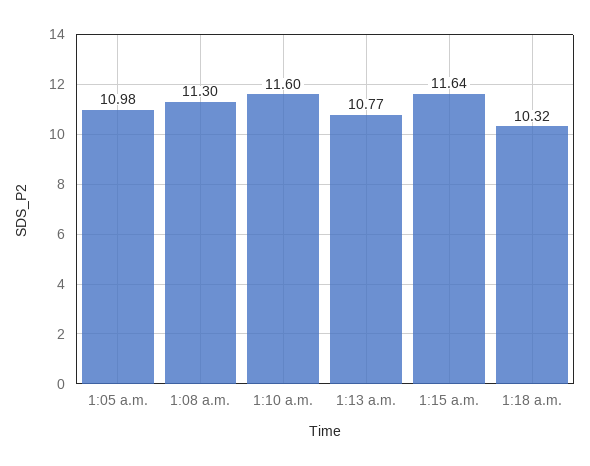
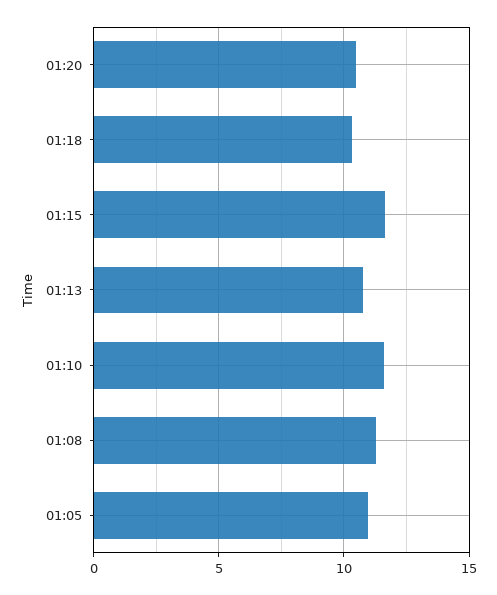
01:20: none -> 10.5

